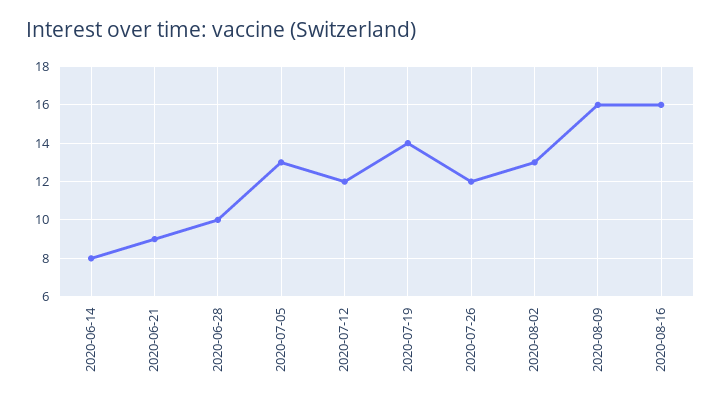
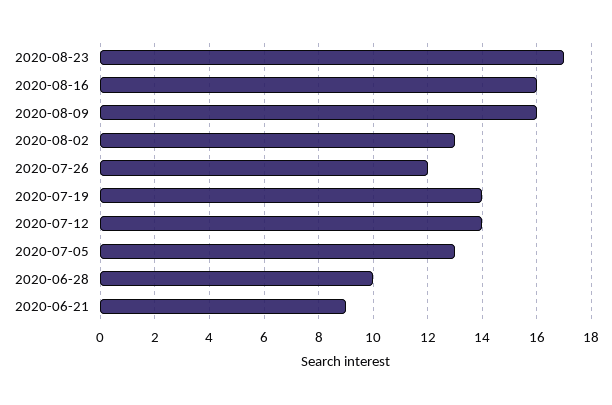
2020-06-14: 8 -> none
2020-07-12: 12 -> 14
2020-08-23: none -> 17

